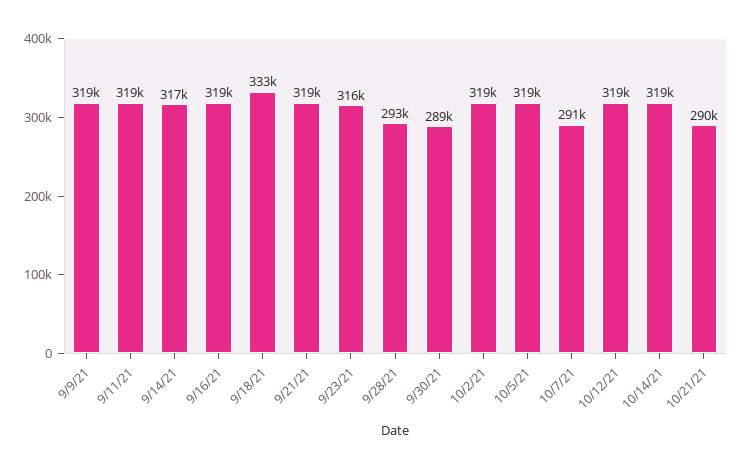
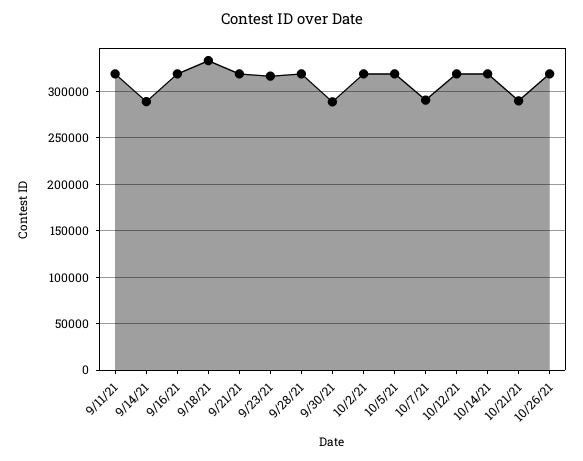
9/9/21: 319000 -> none
9/14/21: 317000 -> 290000
9/28/21: 293000 -> 320000
10/26/21: none -> 320000

